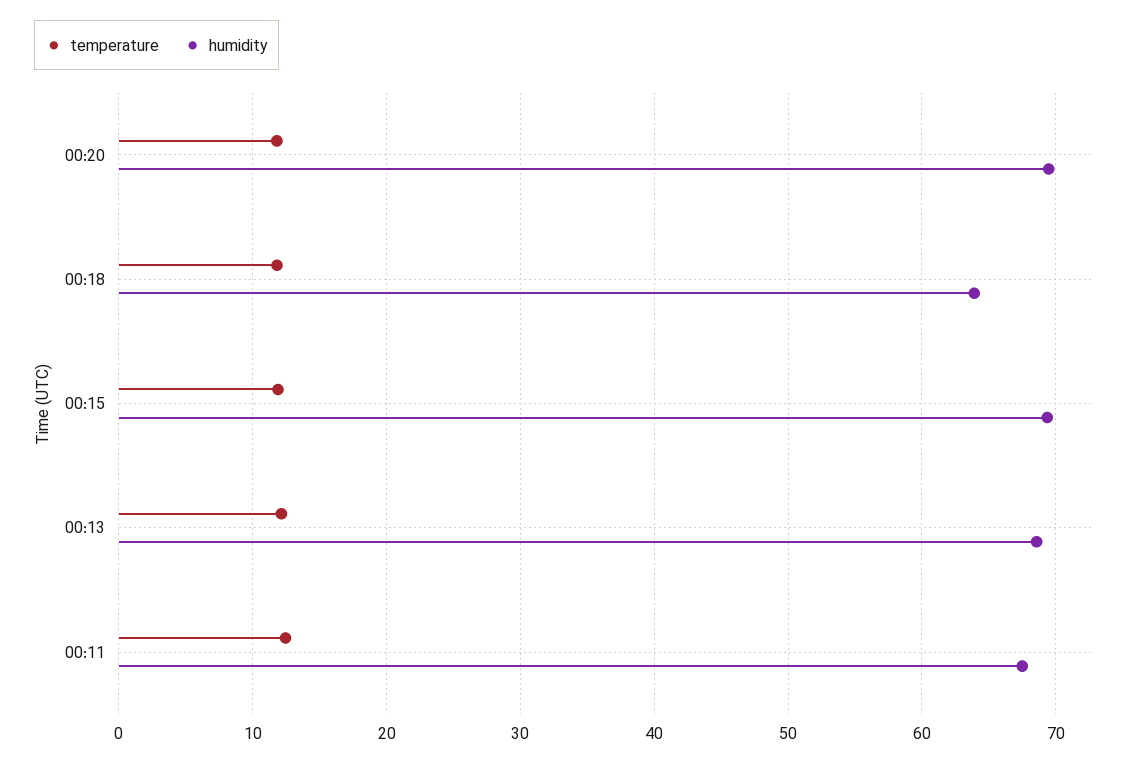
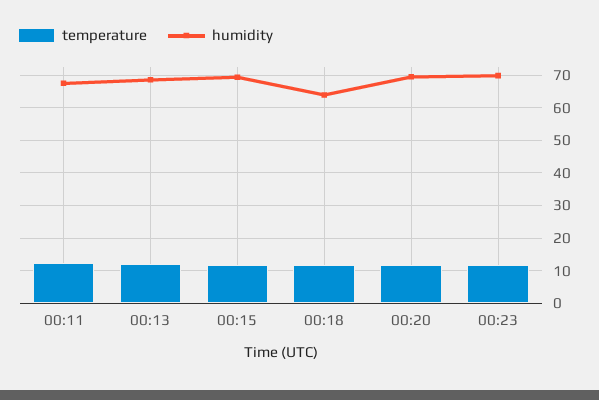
temperature, 00:23: none -> 12
humidity, 00:23: none -> 70

